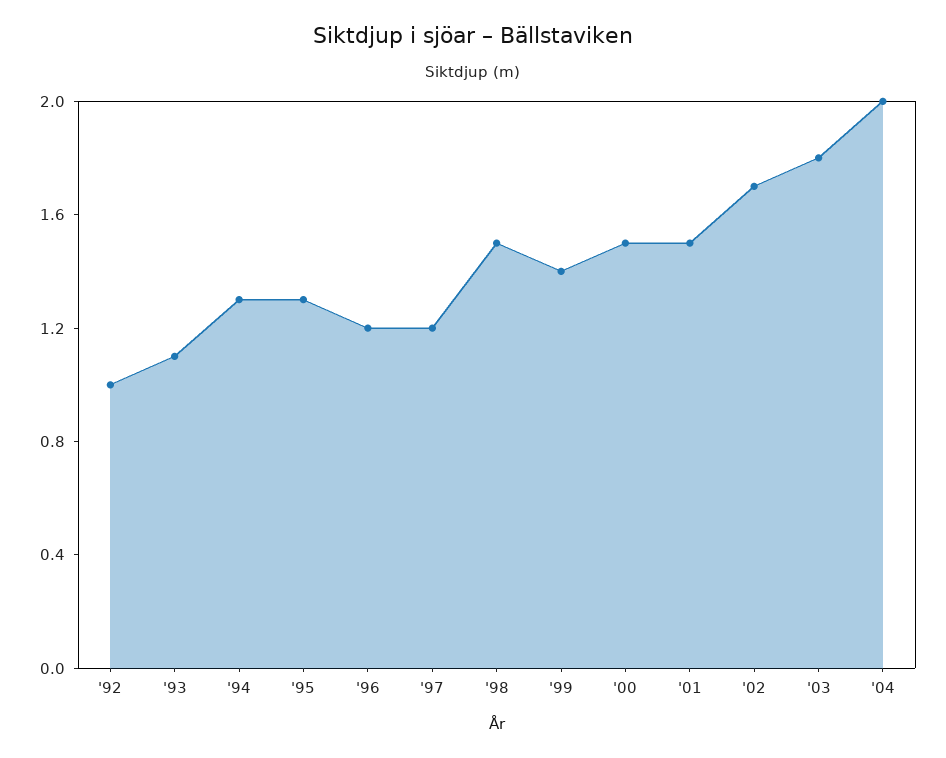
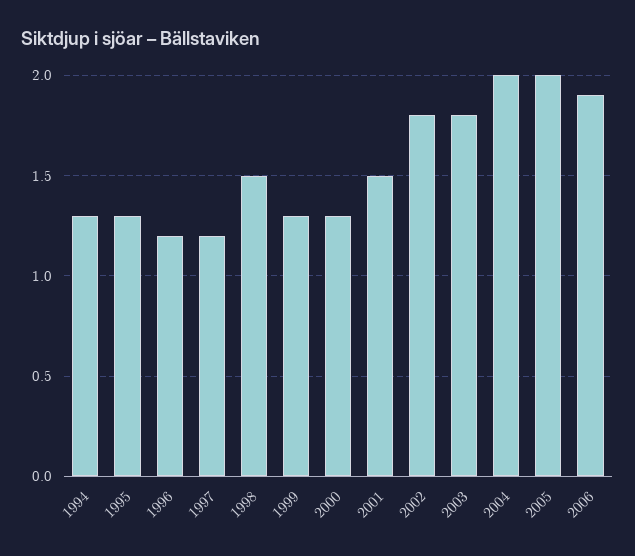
'92: 1 -> none
'93: 1.1 -> none
'99: 1.4 -> 1.3
'00: 1.5 -> 1.3
'02: 1.7 -> 1.8
2005: none -> 2
2006: none -> 1.9

